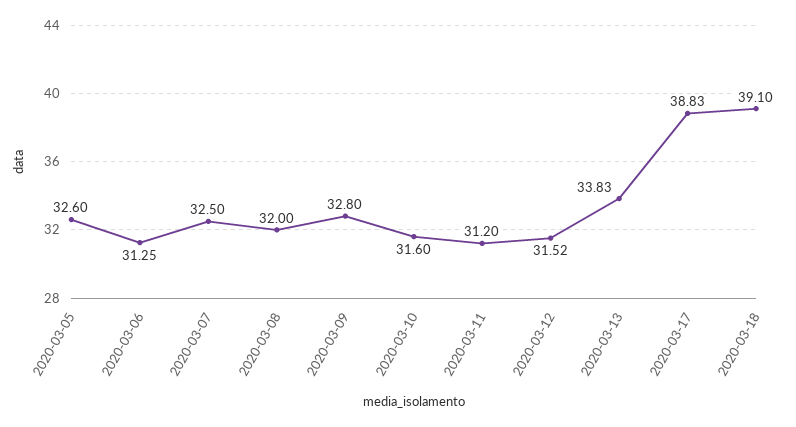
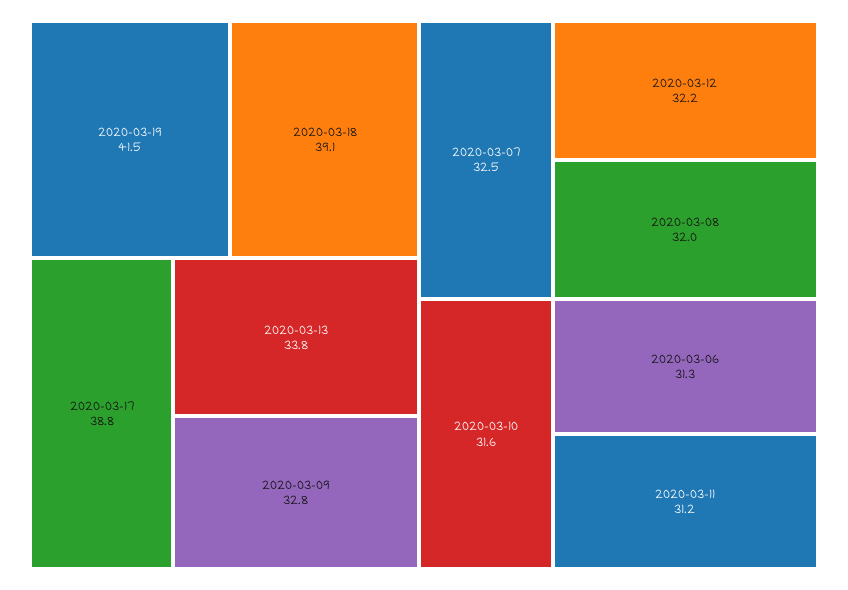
2020-03-05: 32.6 -> none
2020-03-12: 31.52 -> 32.2
2020-03-19: none -> 41.5

